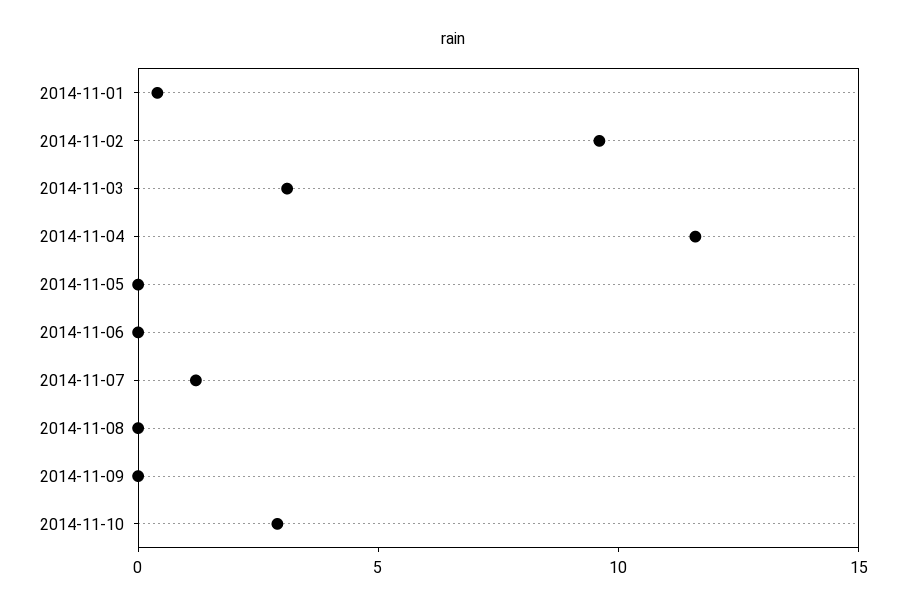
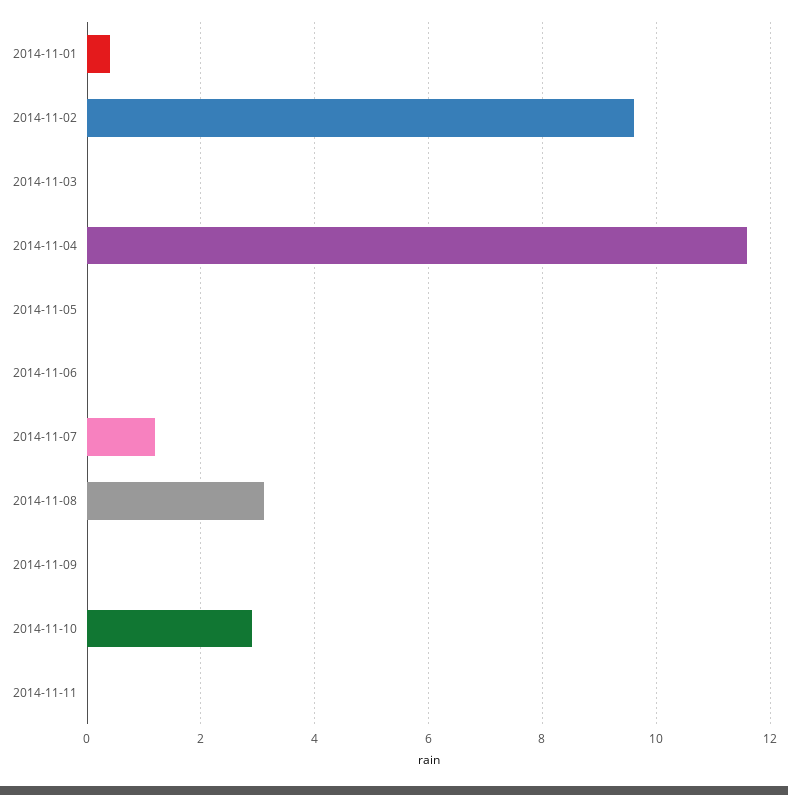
2014-11-03: 3 -> 0
2014-11-08: 0 -> 3
2014-11-11: none -> 0

